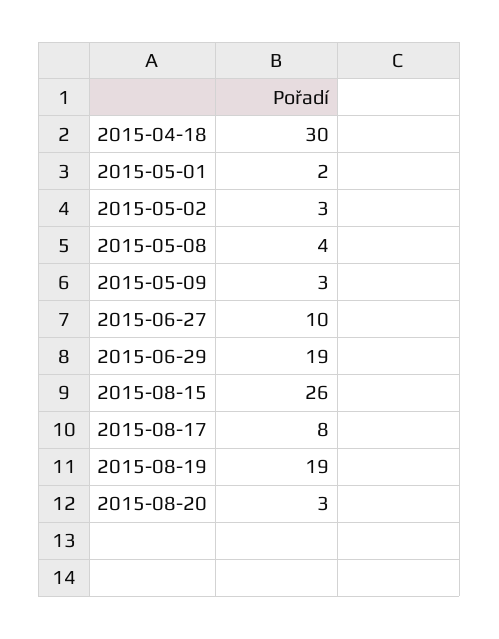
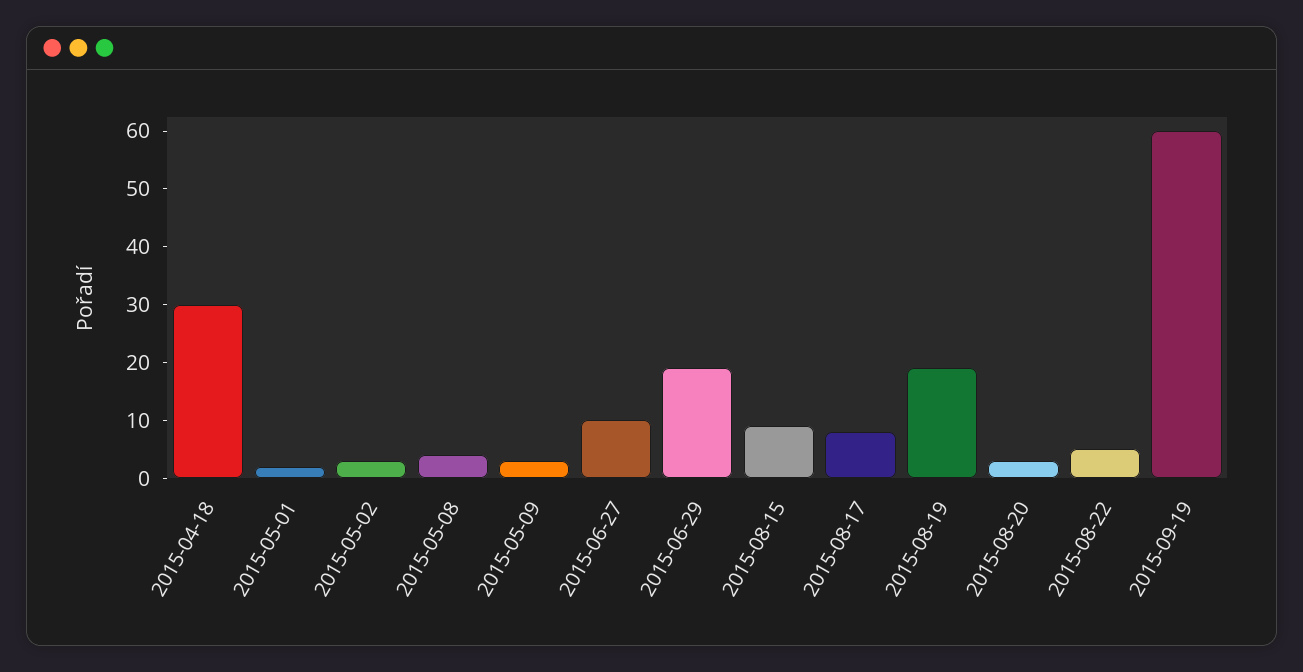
2015-08-15: 26 -> 10
2015-08-22: none -> 5
2015-09-19: none -> 60

